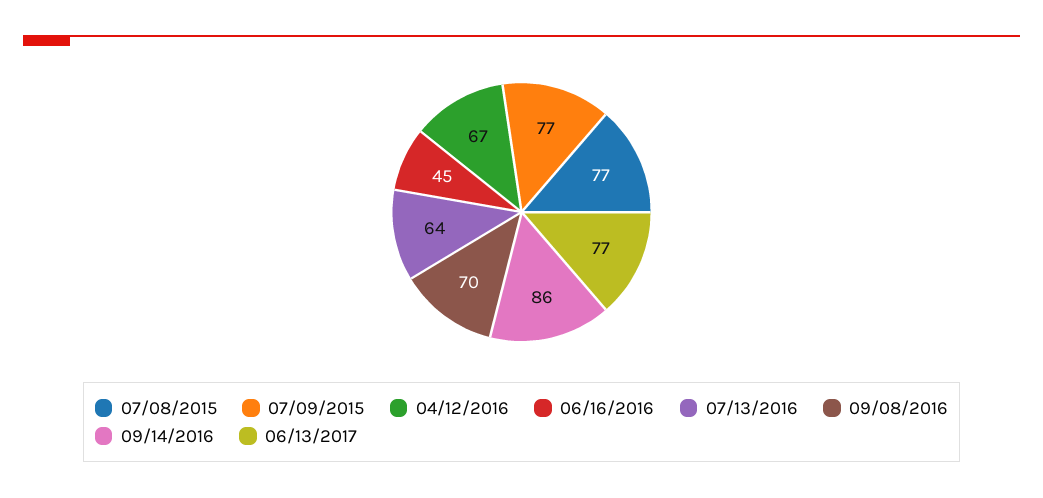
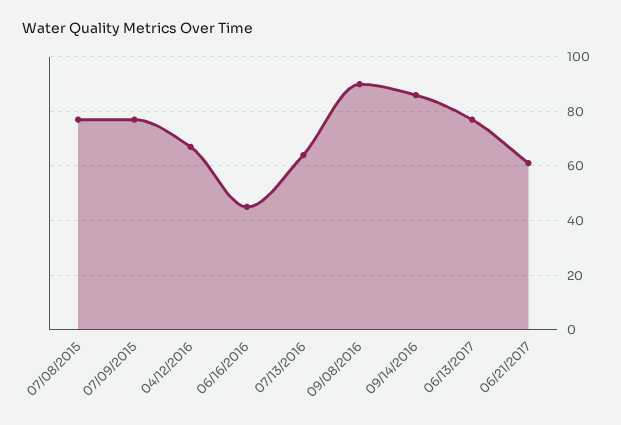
09/08/2016: 70 -> 90
06/21/2017: none -> 60

